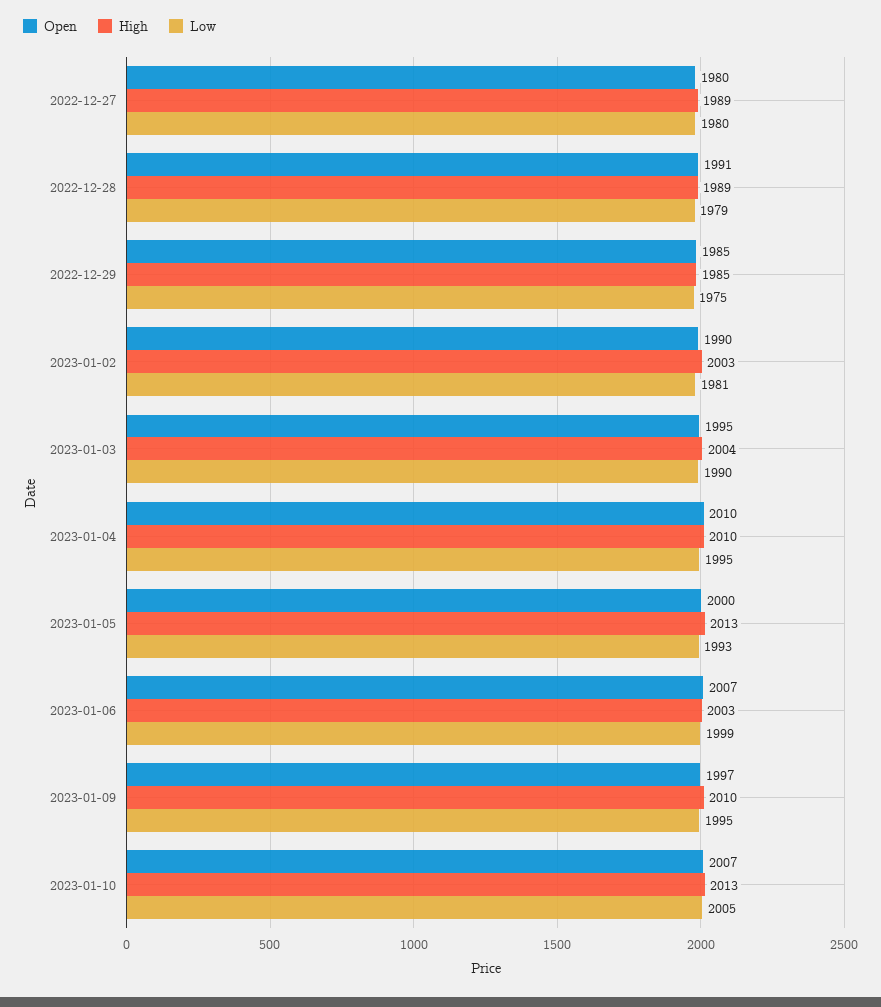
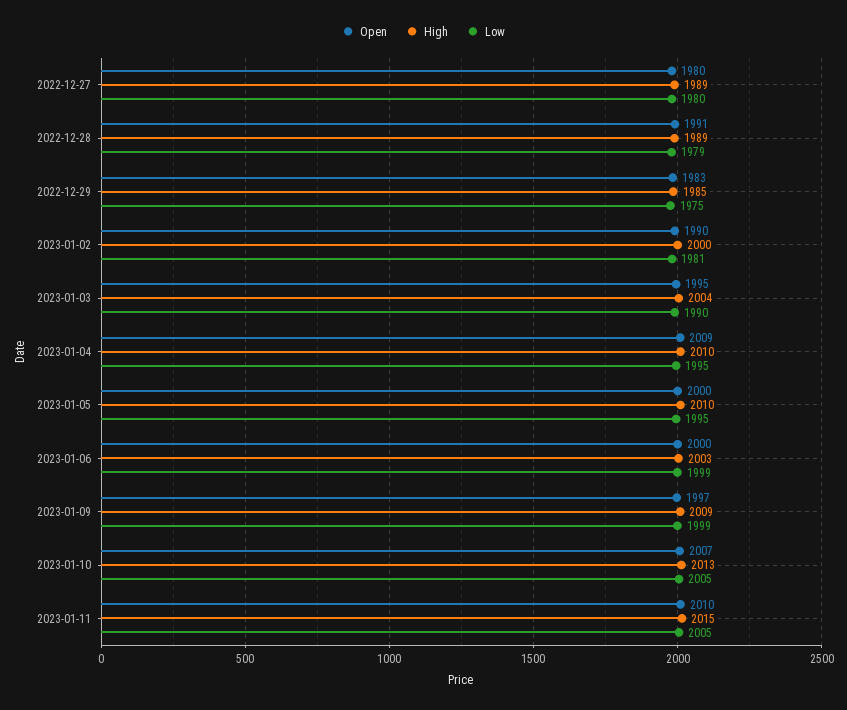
Open, 2022-12-29: 1985 -> 1983
High, 2023-01-02: 2003 -> 2000
Open, 2023-01-04: 2010 -> 2009
High, 2023-01-05: 2013 -> 2010
Low, 2023-01-05: 1993 -> 1995
Open, 2023-01-06: 2007 -> 2000
High, 2023-01-09: 2010 -> 2009
Low, 2023-01-09: 1995 -> 1999
Open, 2023-01-11: none -> 2010
High, 2023-01-11: none -> 2015
Low, 2023-01-11: none -> 2005

